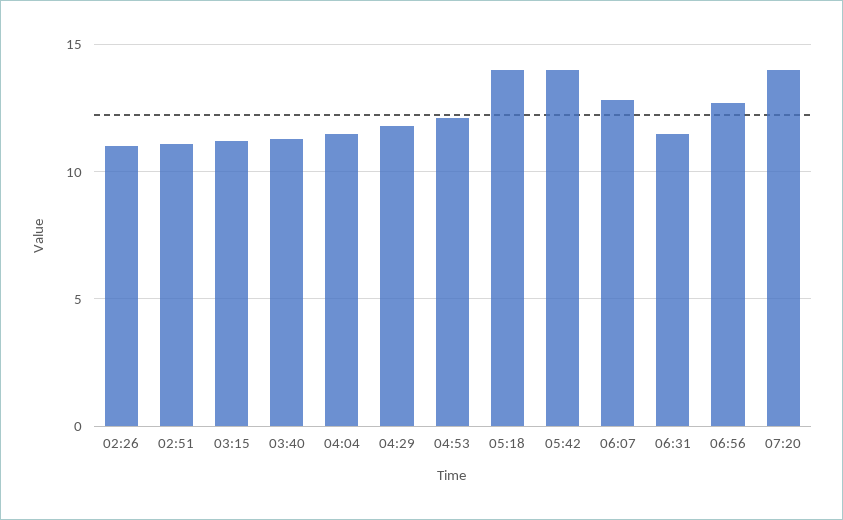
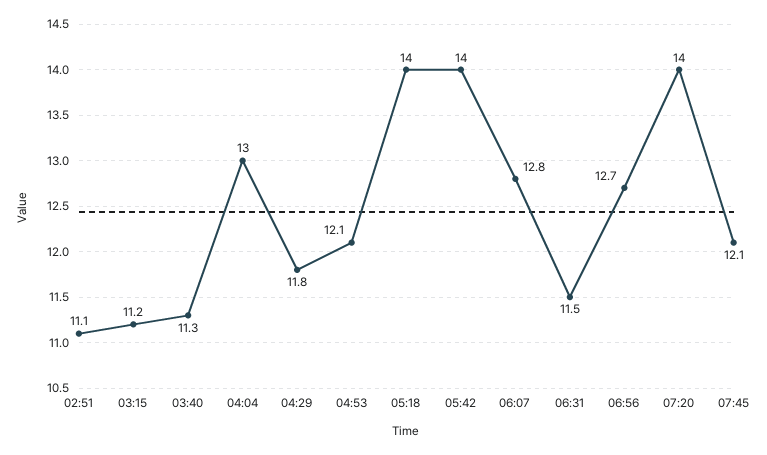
02:26: 11 -> none
04:04: 11.5 -> 13
07:45: none -> 12.1

